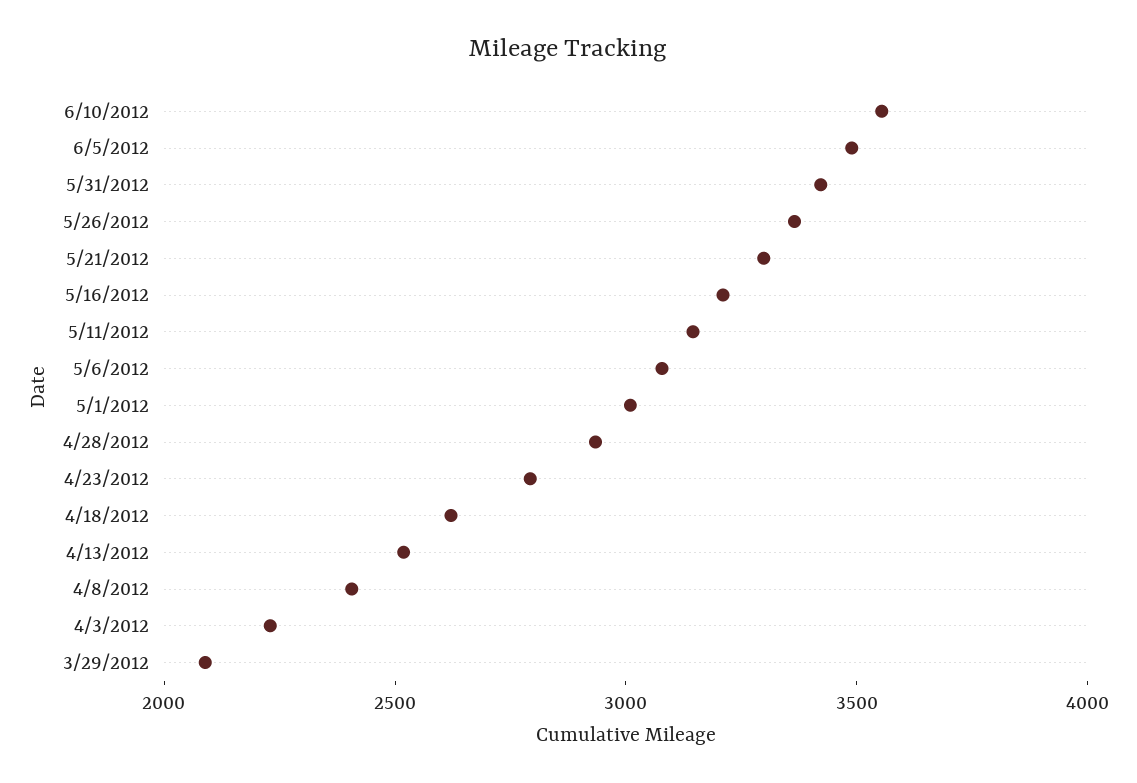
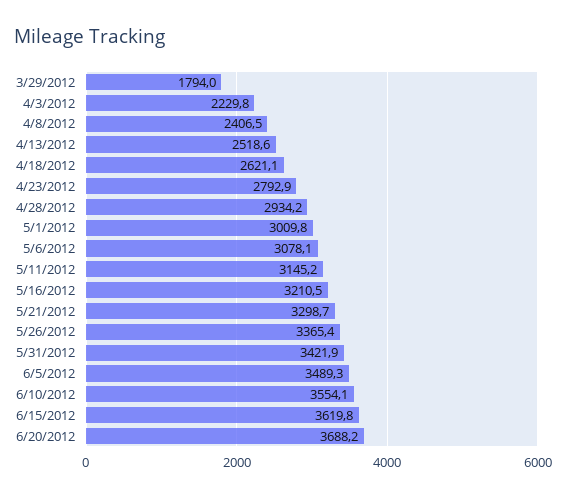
3/29/2012: 2100 -> 1794
6/15/2012: none -> 3619.8
6/20/2012: none -> 3688.2

